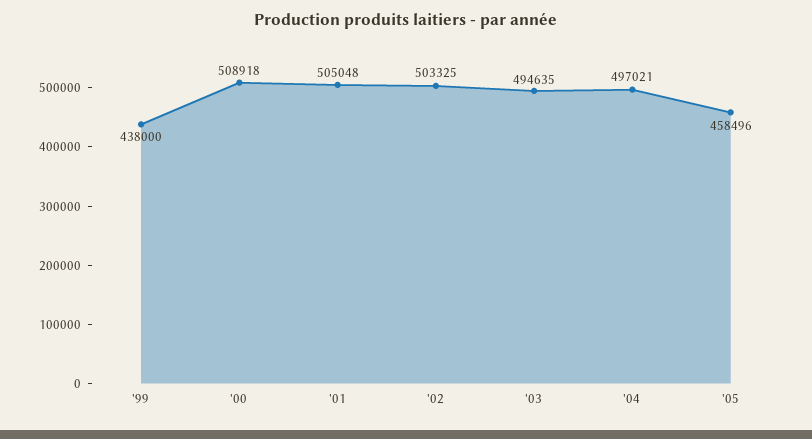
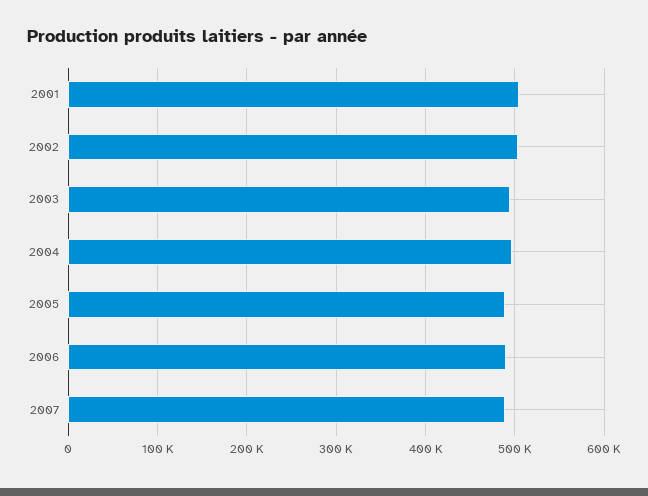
'99: 438000 -> none
'00: 508918 -> none
'05: 458496 -> 490000
2006: none -> 490000
2007: none -> 490000

